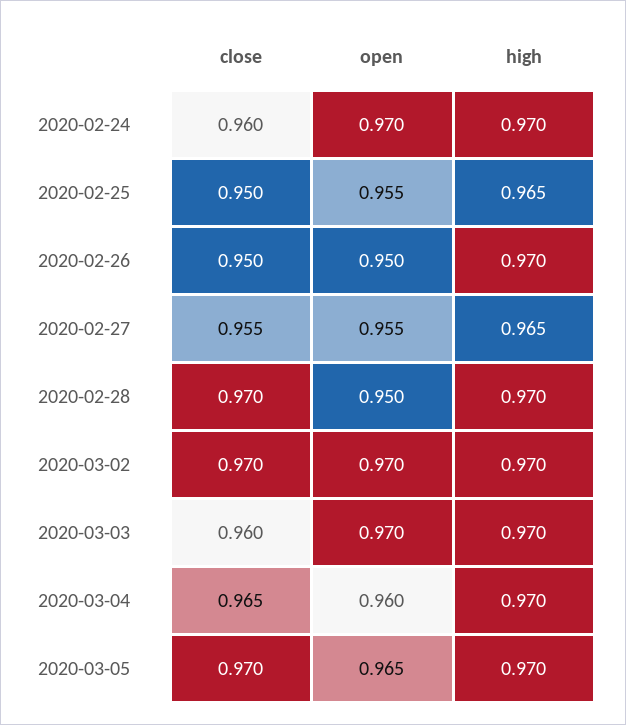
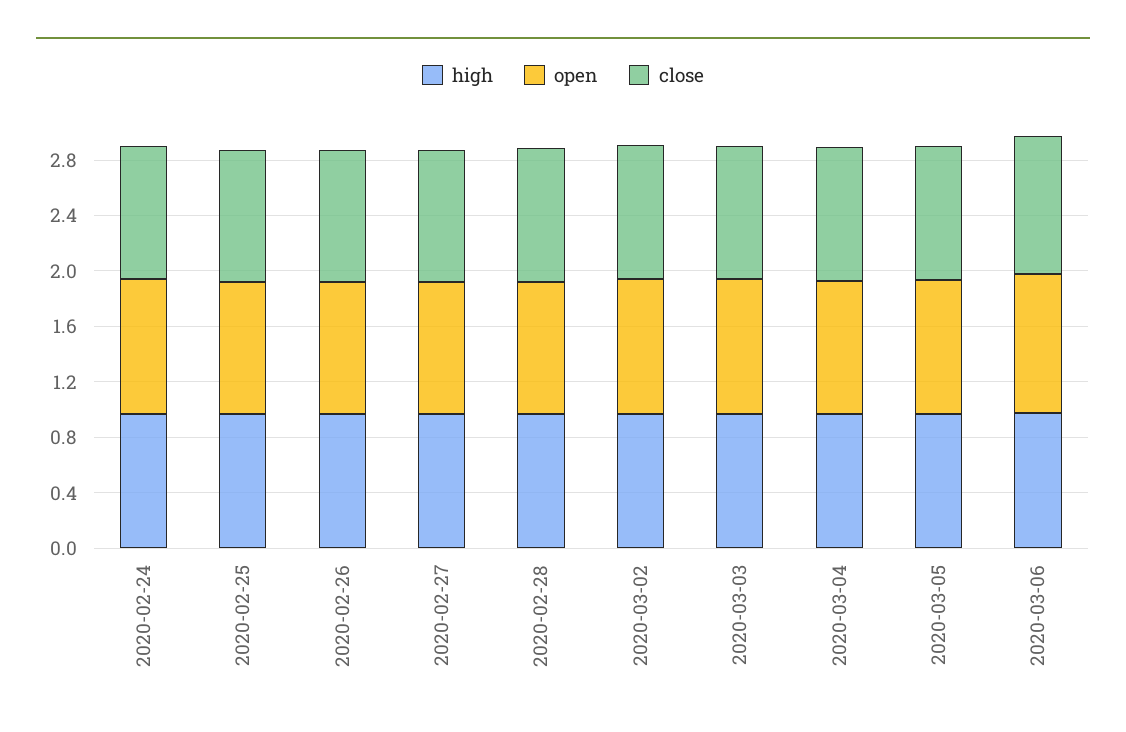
high, 2020-03-06: none -> 1
open, 2020-03-06: none -> 1
close, 2020-03-06: none -> 1

